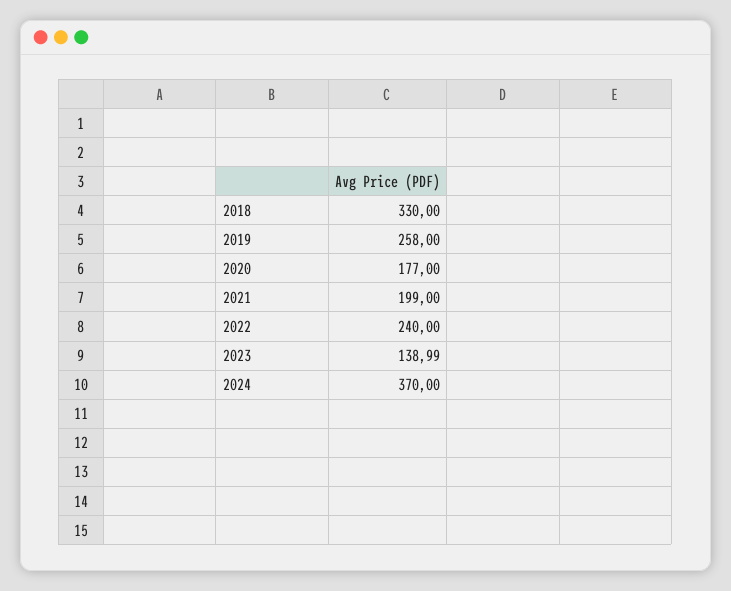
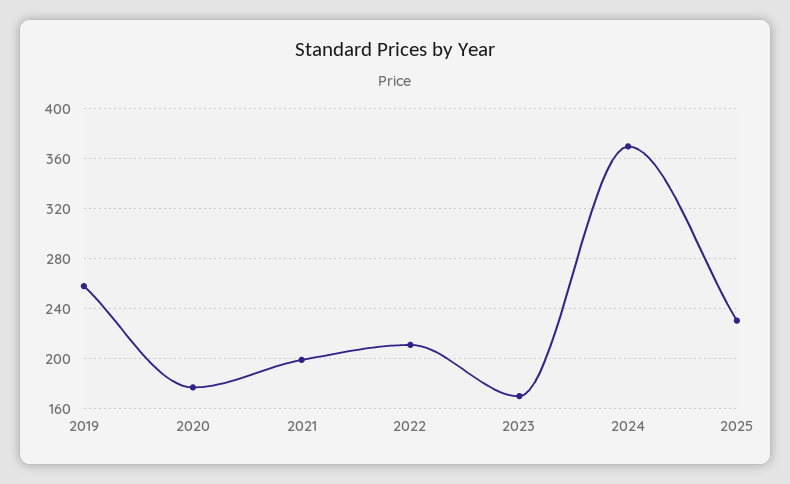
2018: 330 -> none
2022: 240 -> 210
2023: 138.99 -> 170
2025: none -> 230

